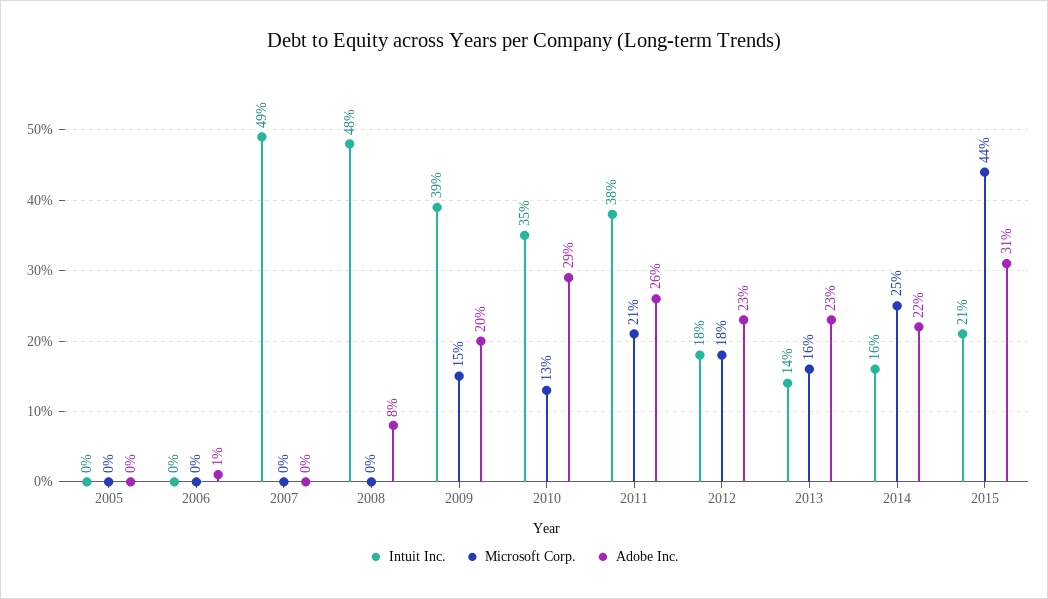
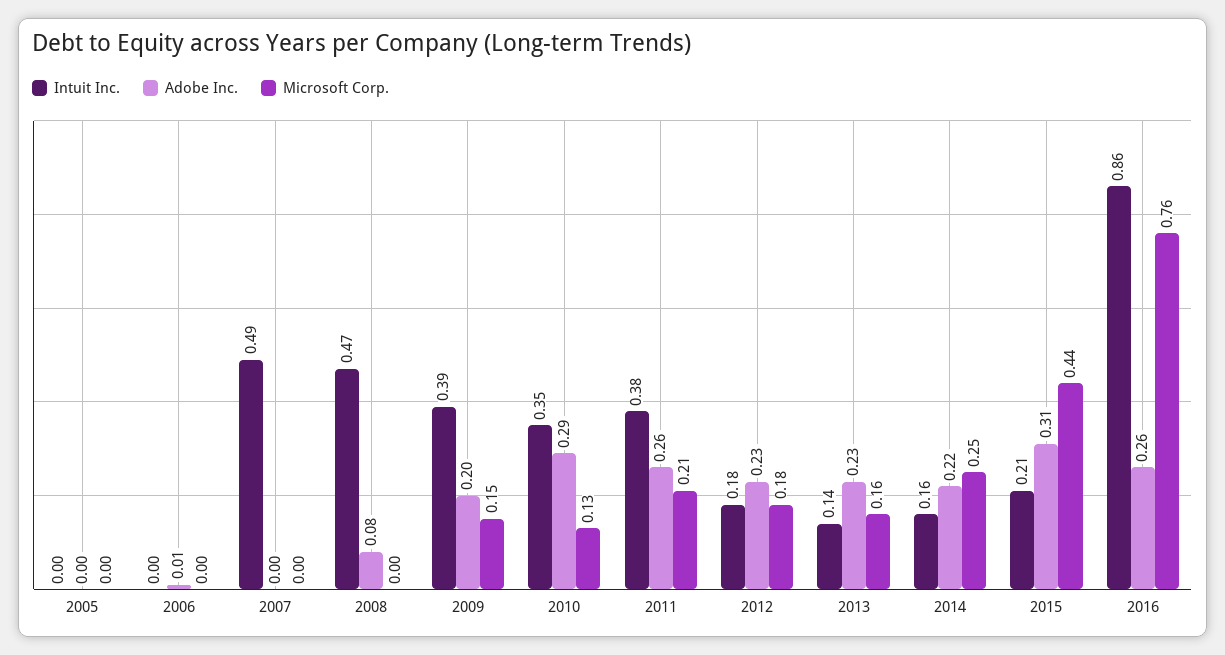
Intuit Inc., 2008: 0.48 -> 0.47
Intuit Inc., 2016: none -> 0.86
Adobe Inc., 2016: none -> 0.26
Microsoft Corp., 2016: none -> 0.76

